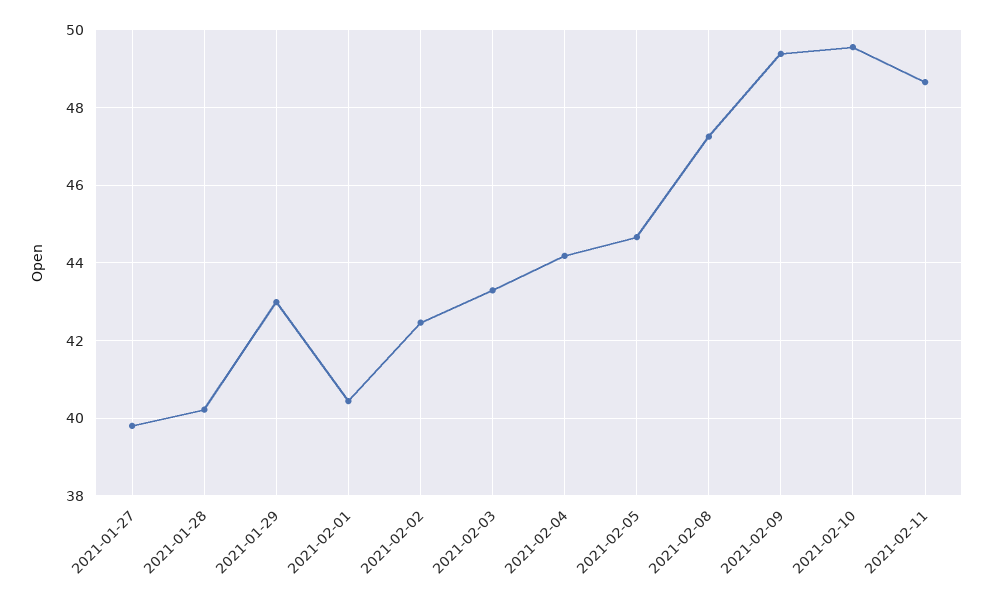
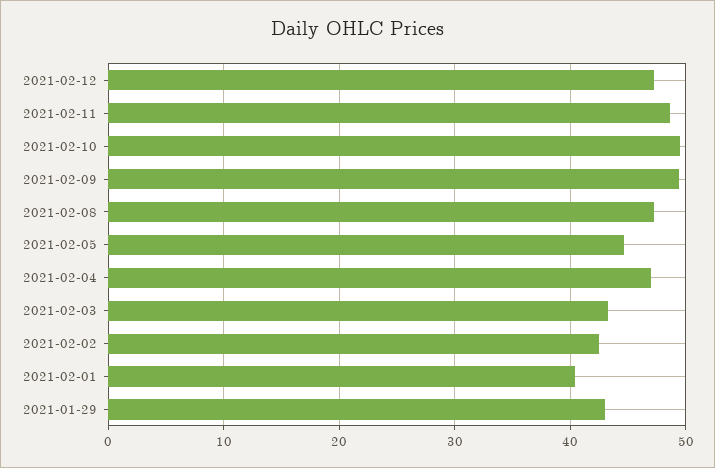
2021-01-27: 39.8 -> none
2021-01-28: 40.2 -> none
2021-02-04: 44.2 -> 47
2021-02-12: none -> 47

